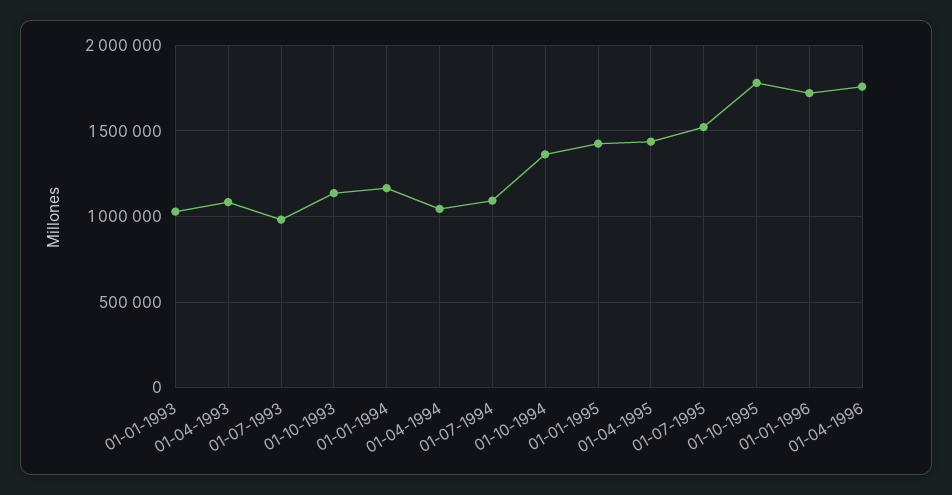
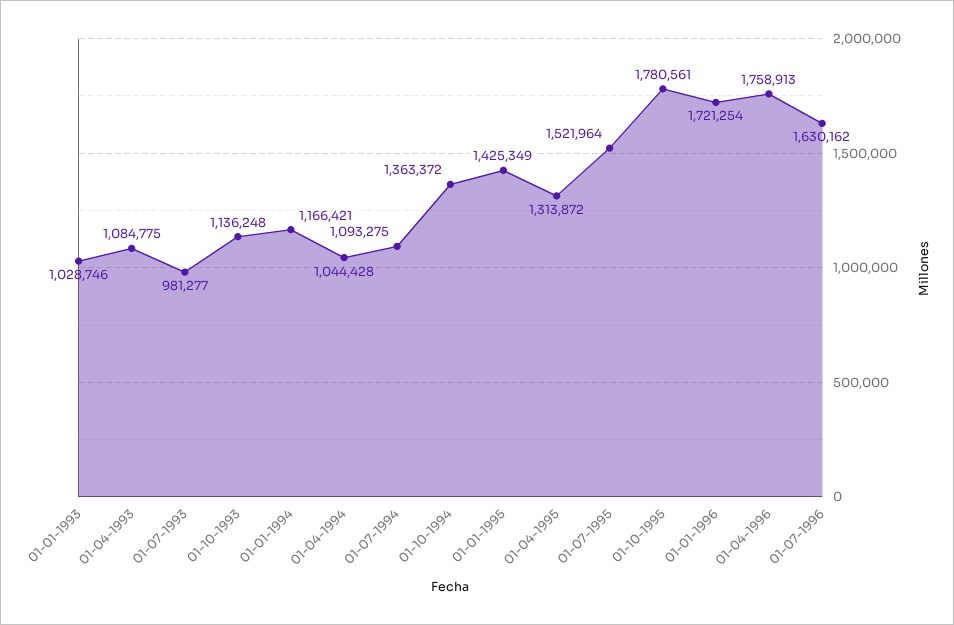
01-04-1995: 1450000 -> 1313872
01-07-1996: none -> 1630162

